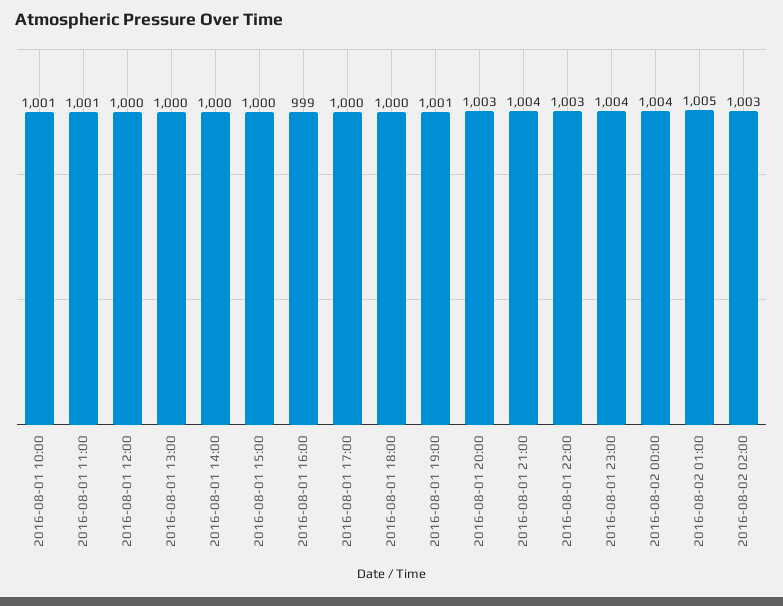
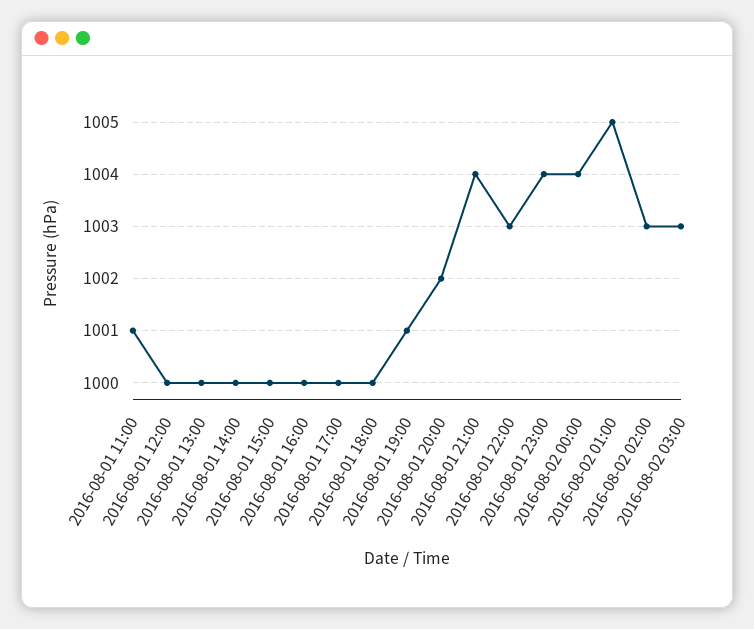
2016-08-01 10:00: 1001 -> none
2016-08-01 16:00: 999 -> 1000
2016-08-01 20:00: 1003 -> 1002
2016-08-02 03:00: none -> 1003

